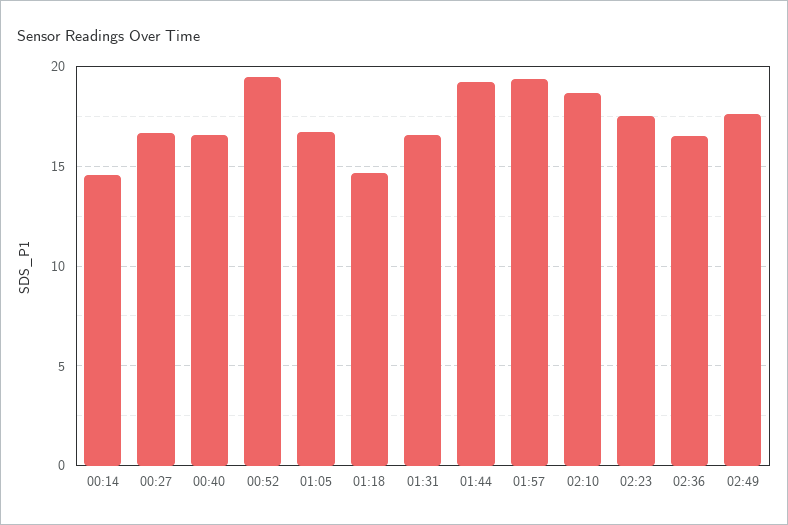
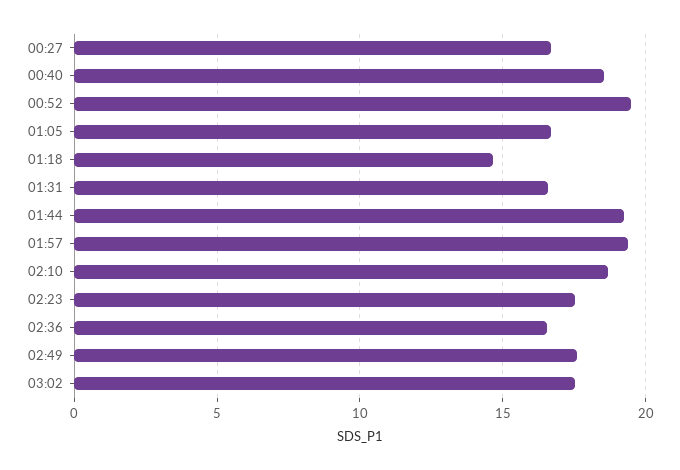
00:14: 14.5 -> none
00:40: 16.5 -> 18.5
03:02: none -> 17.5

